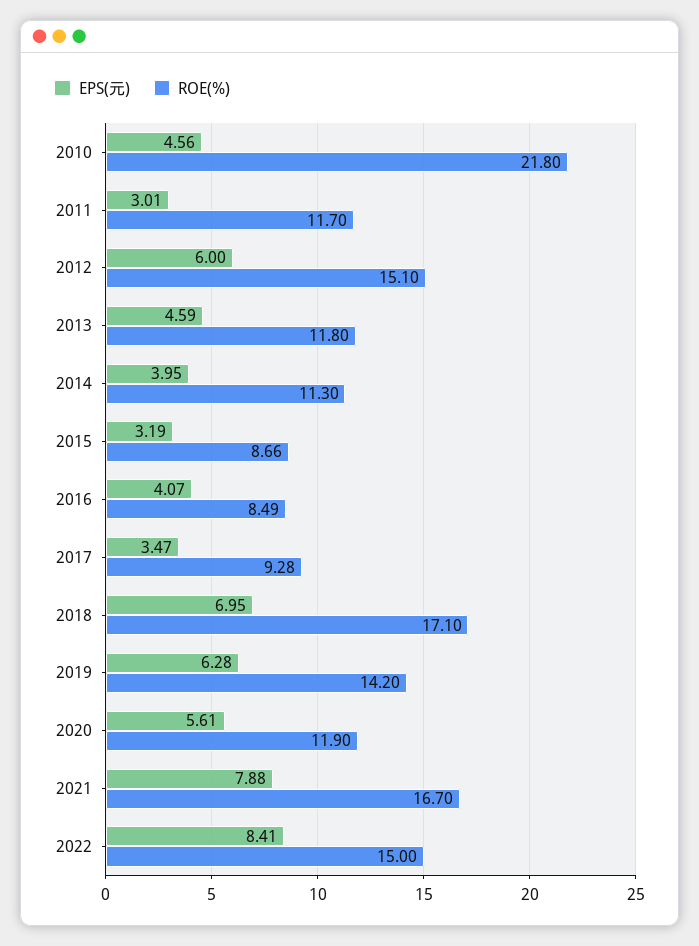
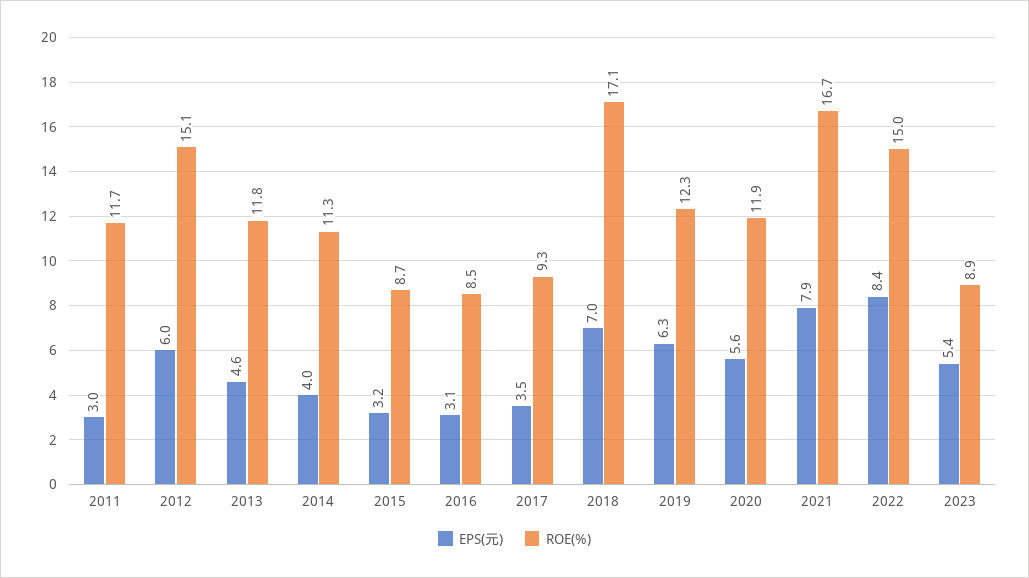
EPS(元), 2010: 4.56 -> none
ROE(%), 2010: 21.8 -> none
EPS(元), 2016: 4.07 -> 3.1
ROE(%), 2019: 14.2 -> 12.3
EPS(元), 2023: none -> 5.4
ROE(%), 2023: none -> 8.9

